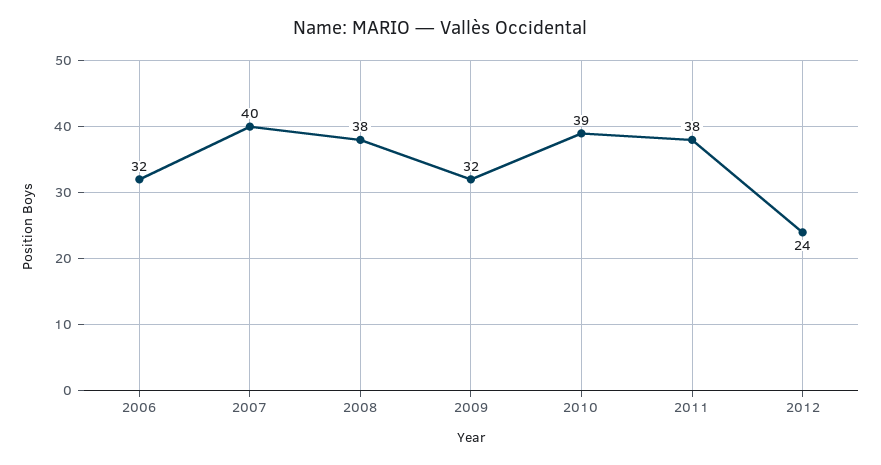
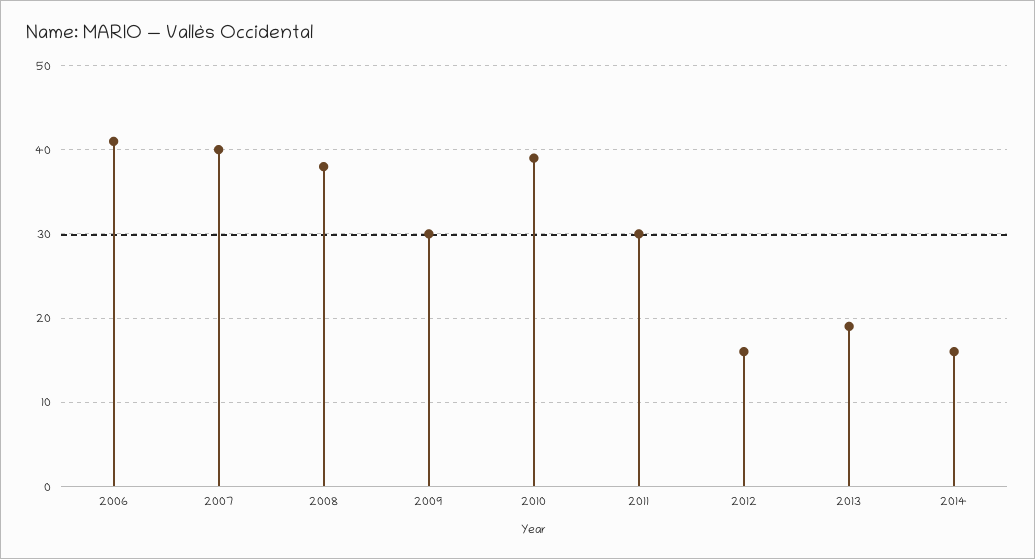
2006: 32 -> 41
2009: 32 -> 30
2011: 38 -> 30
2012: 24 -> 16
2013: none -> 19
2014: none -> 16

